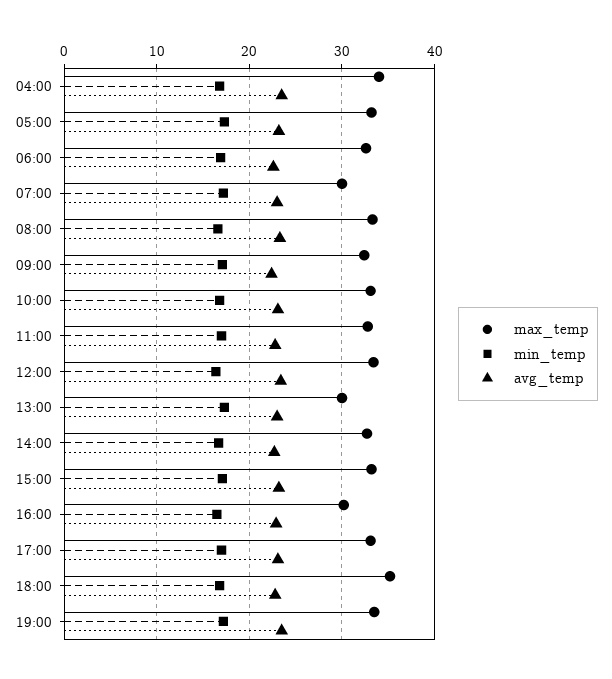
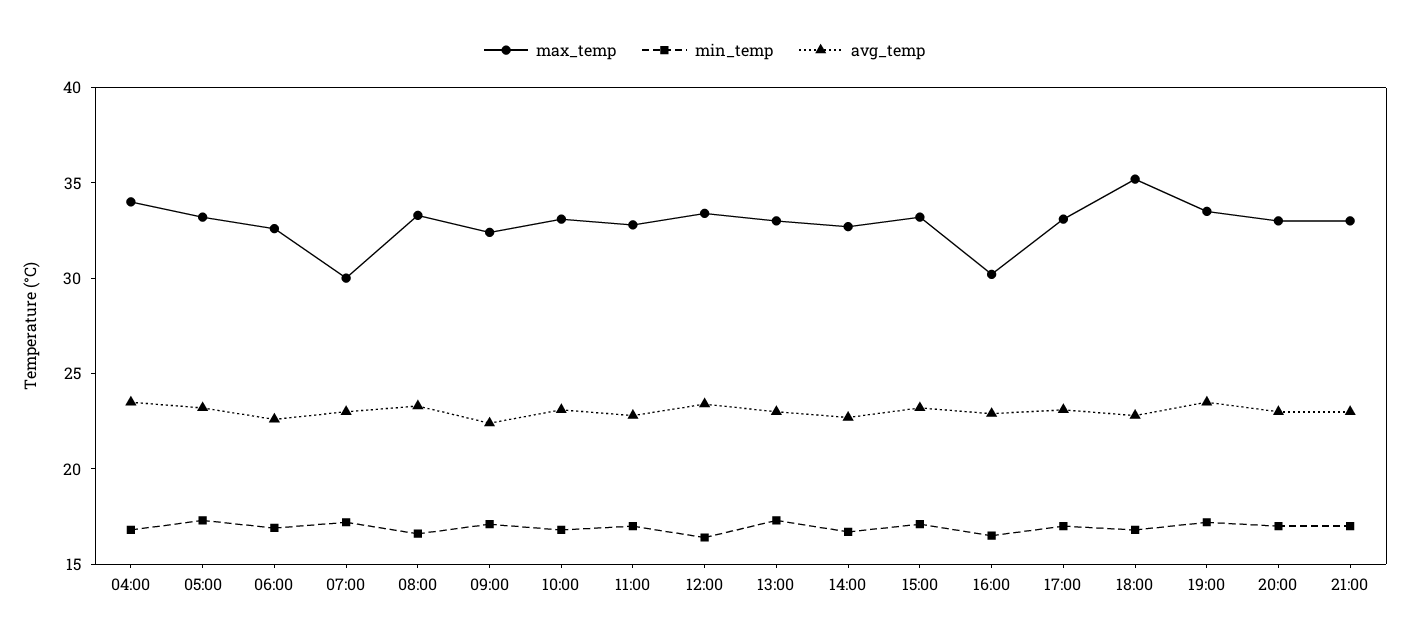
max_temp, 13:00: 30 -> 33
max_temp, 20:00: none -> 33
min_temp, 20:00: none -> 17
avg_temp, 20:00: none -> 23
max_temp, 21:00: none -> 33
min_temp, 21:00: none -> 17
avg_temp, 21:00: none -> 23

